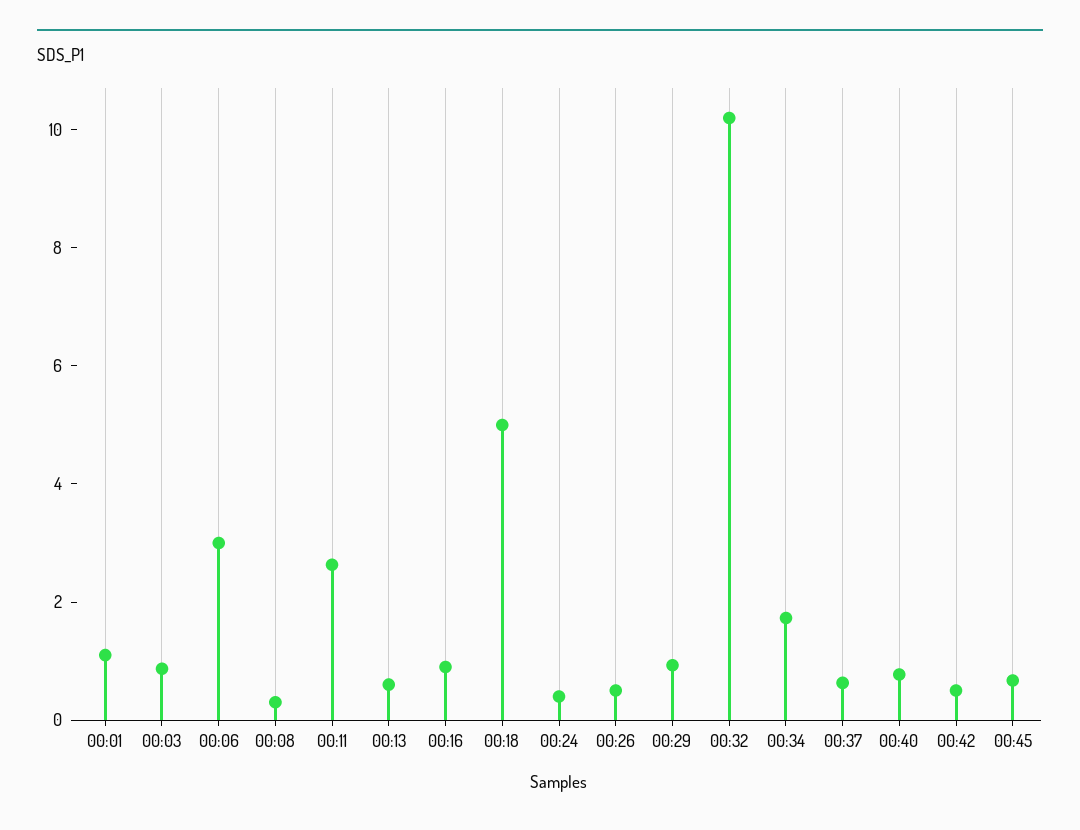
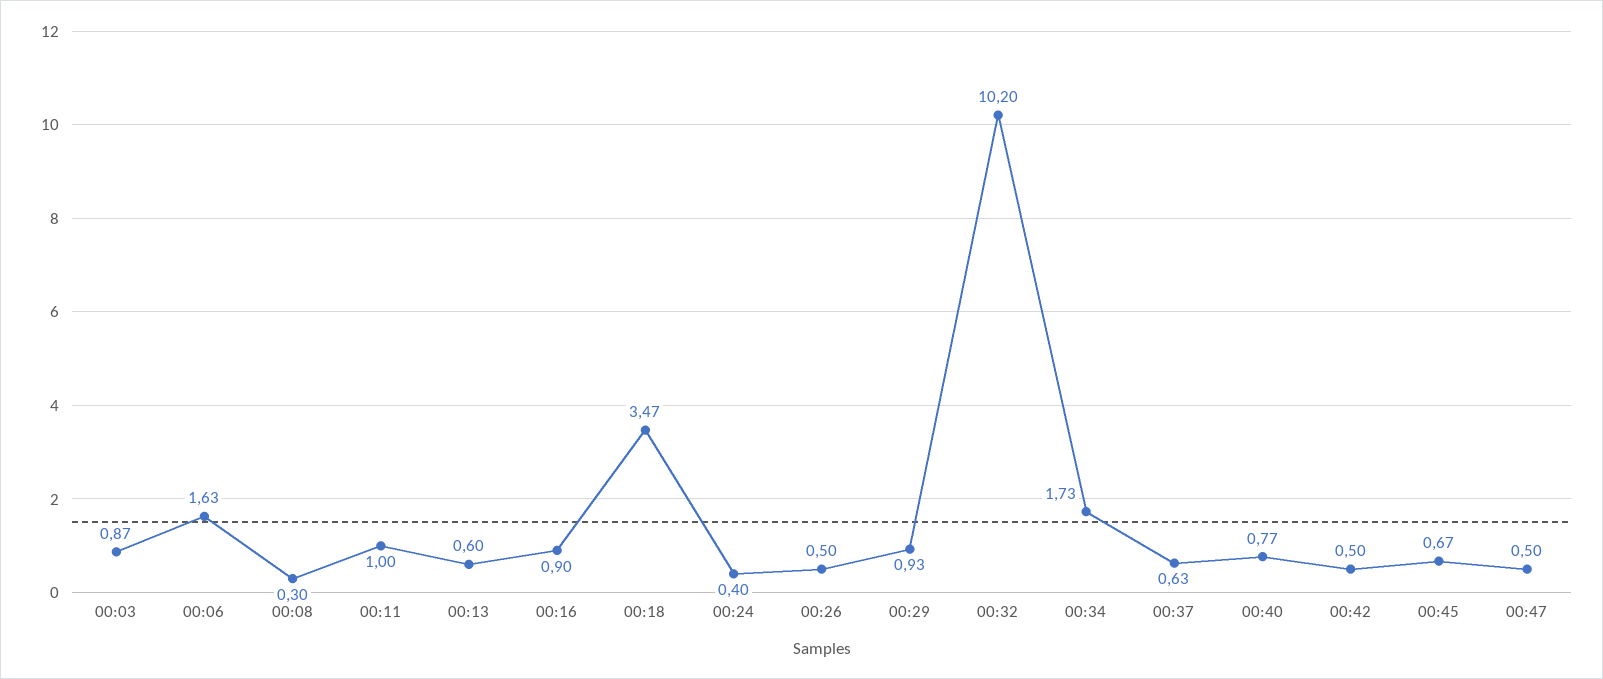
00:01: 1 -> none
00:06: 3 -> 1.63
00:11: 2.5 -> 1
00:18: 5 -> 3.47
00:47: none -> 0.5

